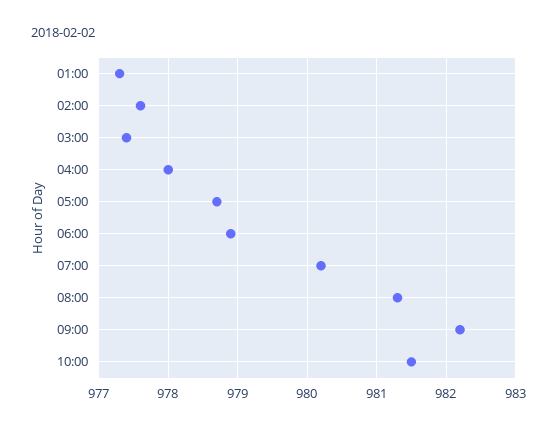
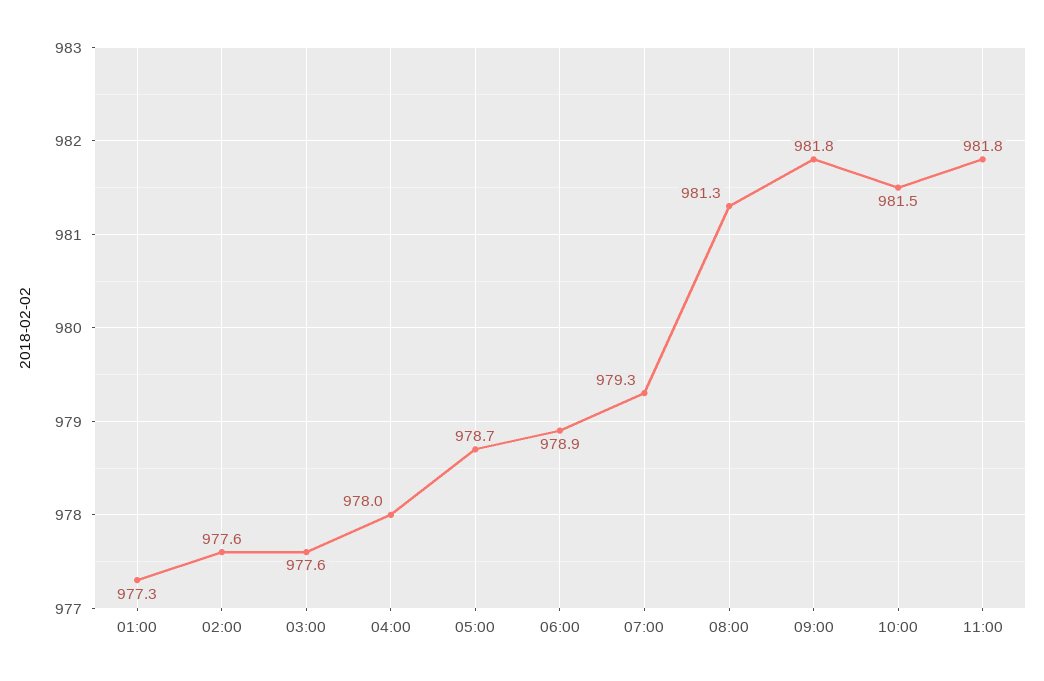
03:00: 977.4 -> 977.6
07:00: 980.2 -> 979.3
09:00: 982.2 -> 981.8
11:00: none -> 981.8

